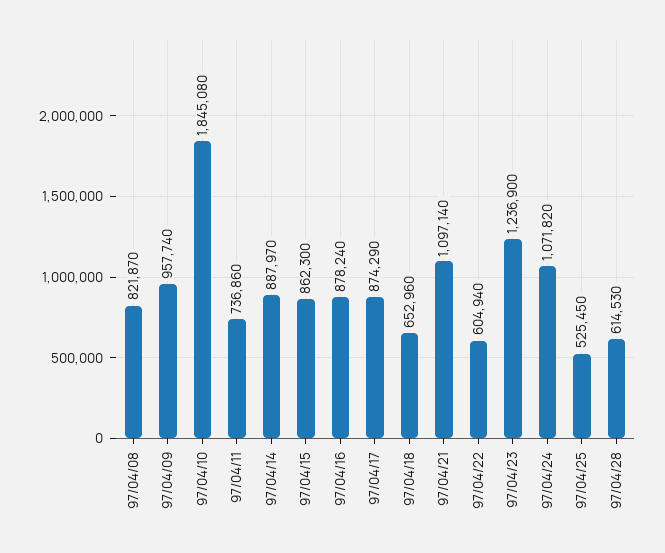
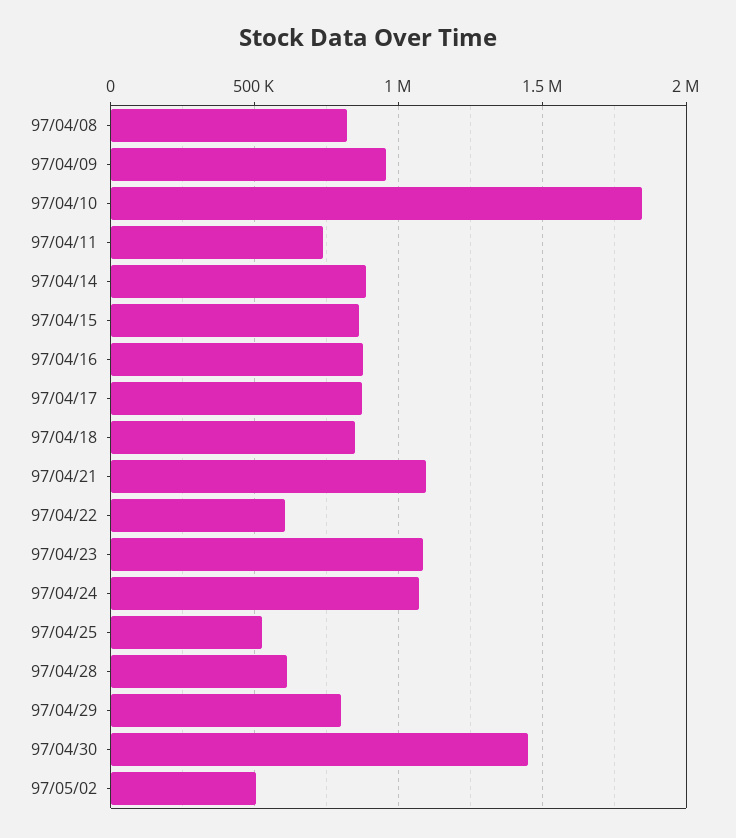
97/04/18: 652960 -> 850000
97/04/23: 1236900 -> 1100000
97/04/29: none -> 800000
97/04/30: none -> 1450000
97/05/02: none -> 500000

